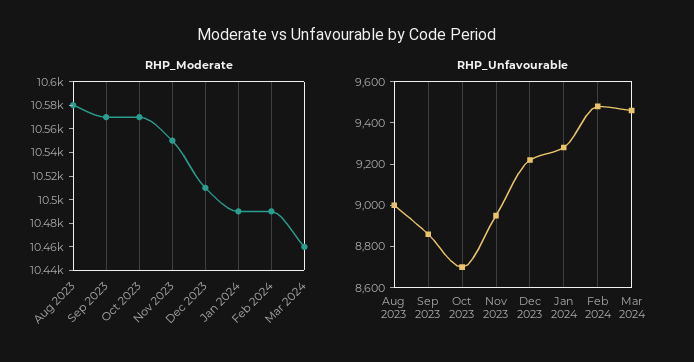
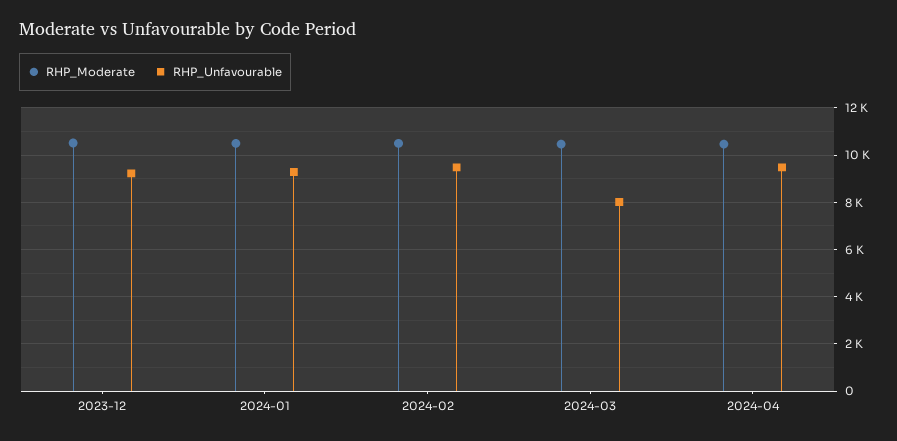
RHP_Moderate, Aug 2023: 10580 -> none
RHP_Moderate, Sep 2023: 10570 -> none
RHP_Moderate, Oct 2023: 10570 -> none
RHP_Moderate, Nov 2023: 10550 -> none
RHP_Unfavourable, Aug 2023: 9000 -> none
RHP_Unfavourable, Sep 2023: 8850 -> none
RHP_Unfavourable, Oct 2023: 8700 -> none
RHP_Unfavourable, Nov 2023: 8950 -> none
RHP_Unfavourable, Mar 2024: 9450 -> 8000
RHP_Moderate, 2024-04: none -> 10500
RHP_Unfavourable, 2024-04: none -> 9500

